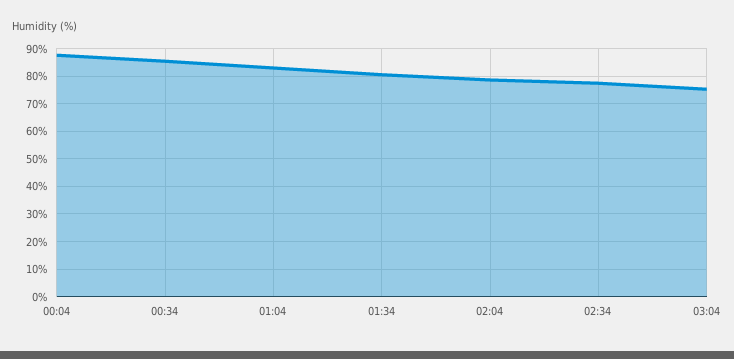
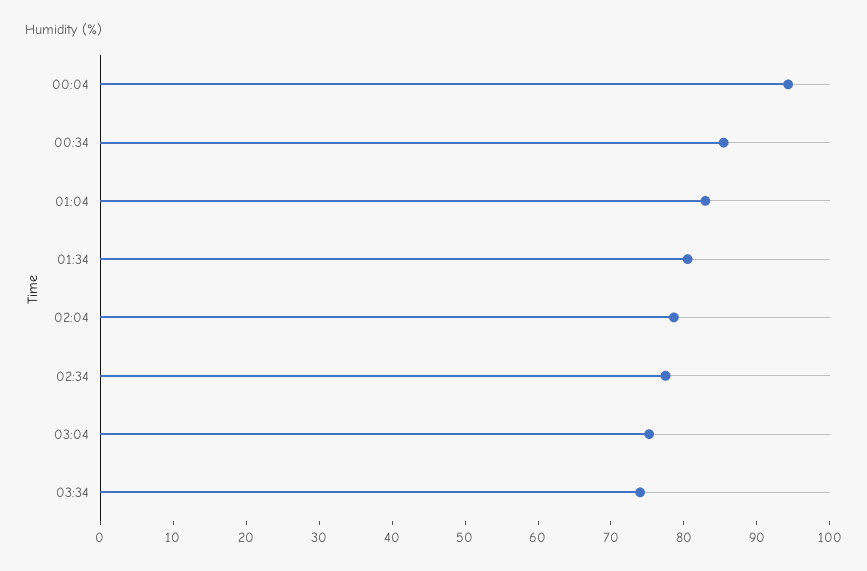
00:04: 87.5 -> 94
03:34: none -> 74

